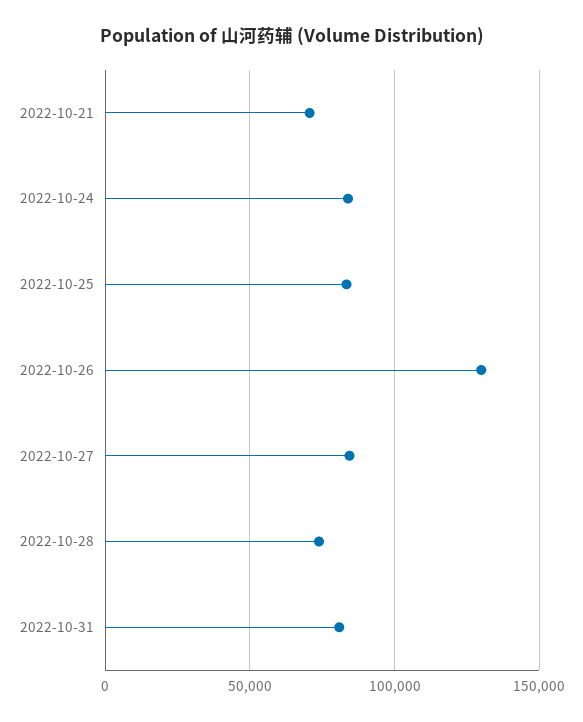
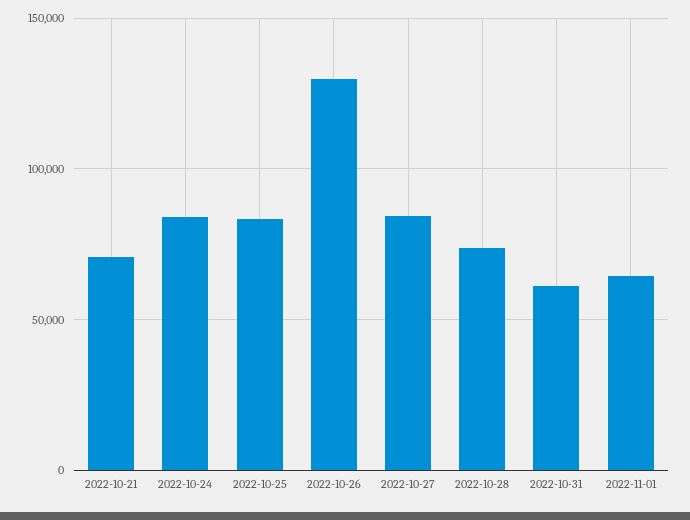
2022-10-31: 80000 -> 60000
2022-11-01: none -> 65000

